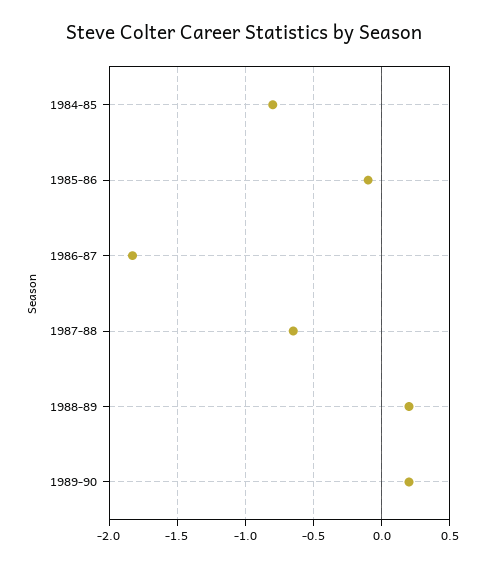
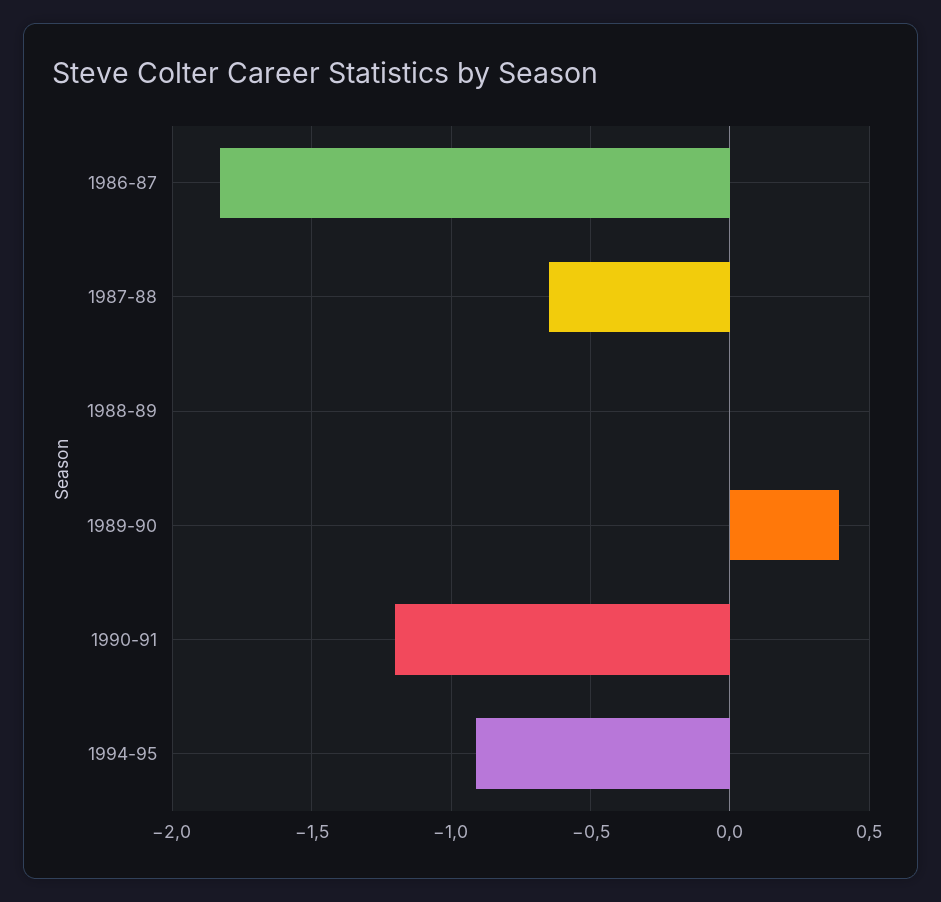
1984-85: -0.8 -> none
1985-86: -0.1 -> none
1988-89: 0.2 -> 0
1989-90: 0.2 -> 0.4
1990-91: none -> -1.2
1994-95: none -> -0.9

